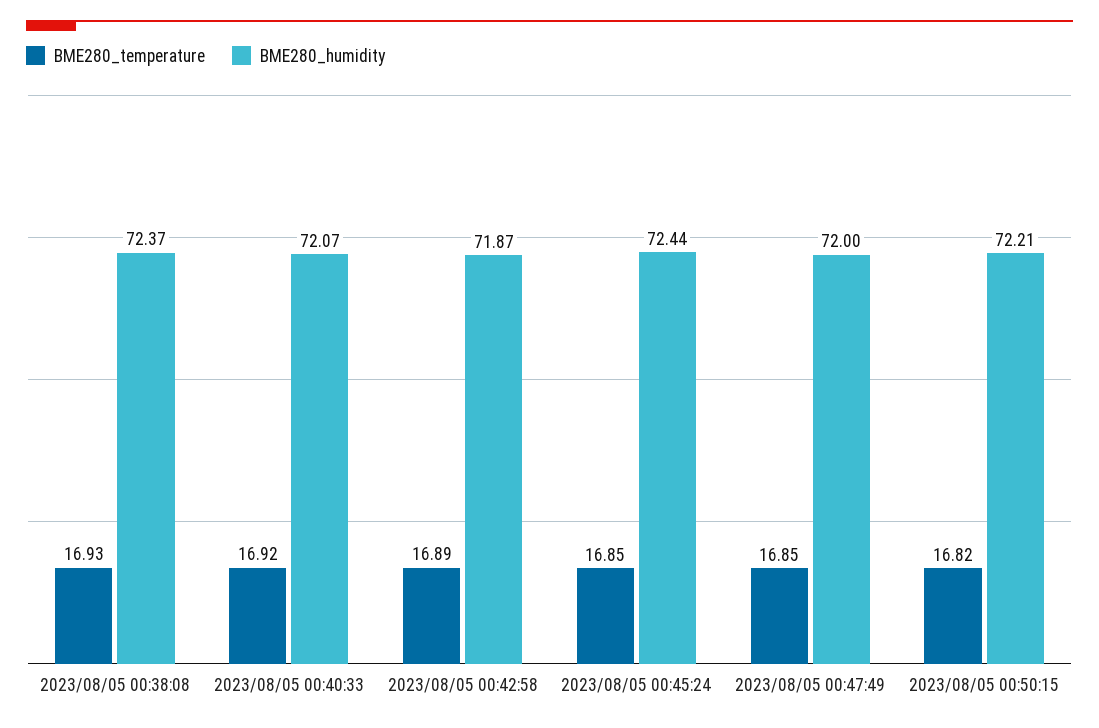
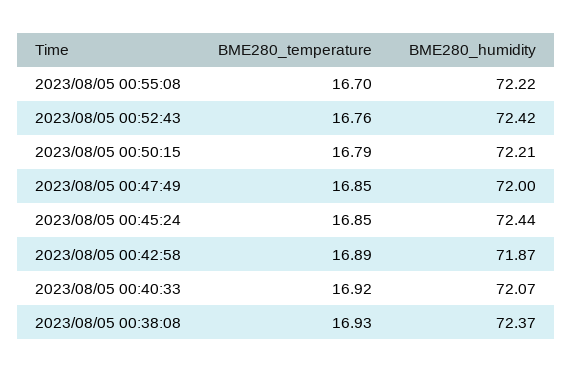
BME280_temperature, 2023/08/05 00:50:15: 16.82 -> 16.79
BME280_temperature, 2023/08/05 00:55:08: none -> 16.7
BME280_humidity, 2023/08/05 00:55:08: none -> 72.22
BME280_temperature, 2023/08/05 00:52:43: none -> 16.76
BME280_humidity, 2023/08/05 00:52:43: none -> 72.42

